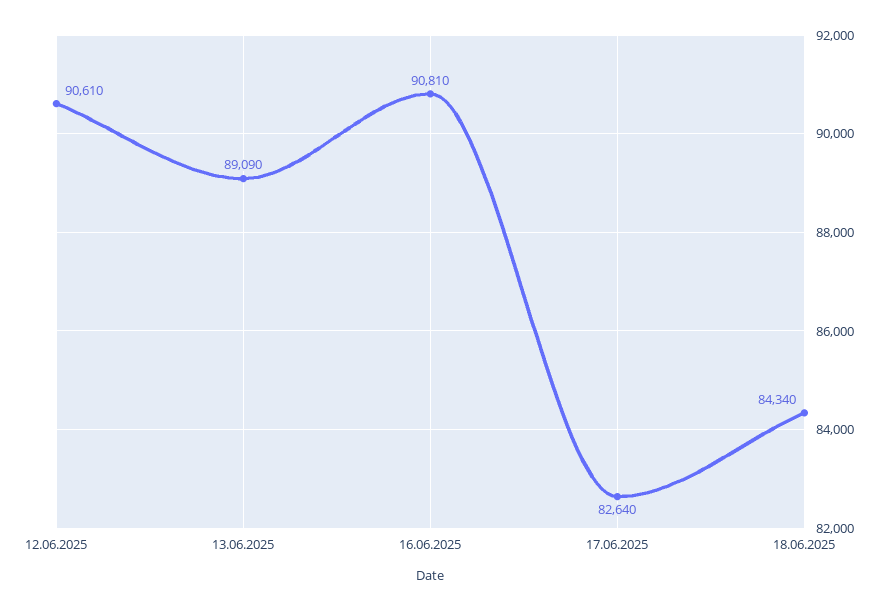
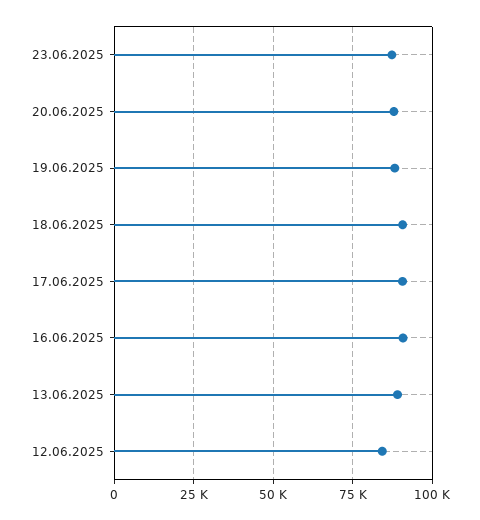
12.06.2025: 90610 -> 85000
17.06.2025: 82640 -> 90000
18.06.2025: 84340 -> 90000
23.06.2025: none -> 87500
20.06.2025: none -> 87500
19.06.2025: none -> 87500

